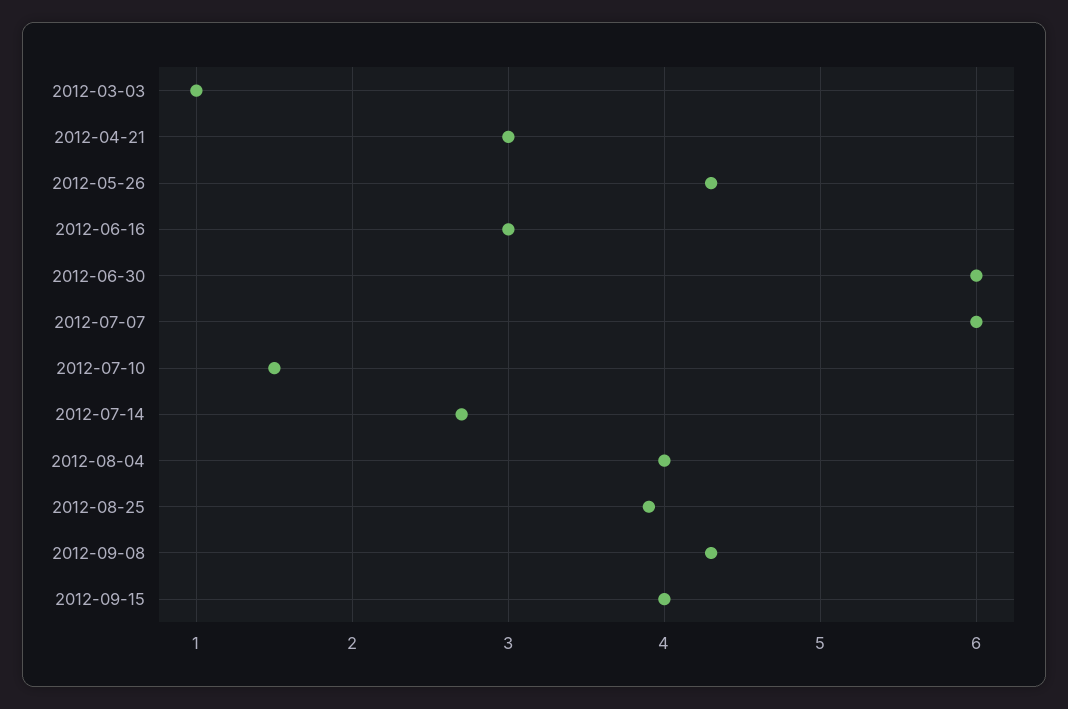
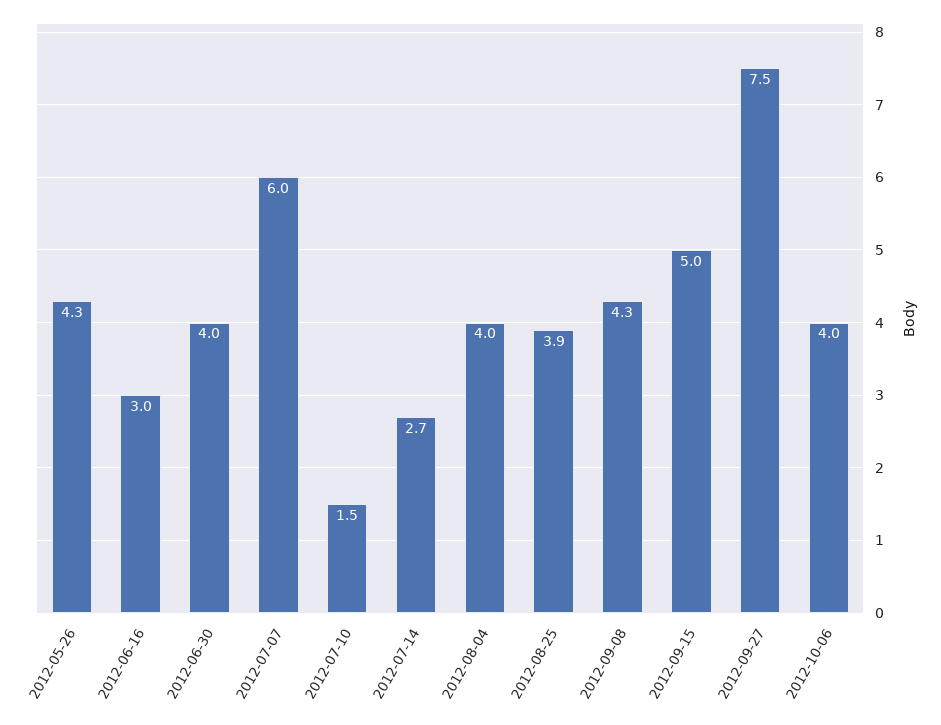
2012-03-03: 1 -> none
2012-04-21: 3 -> none
2012-06-30: 6 -> 4
2012-09-15: 4 -> 5
2012-09-27: none -> 7.5
2012-10-06: none -> 4

